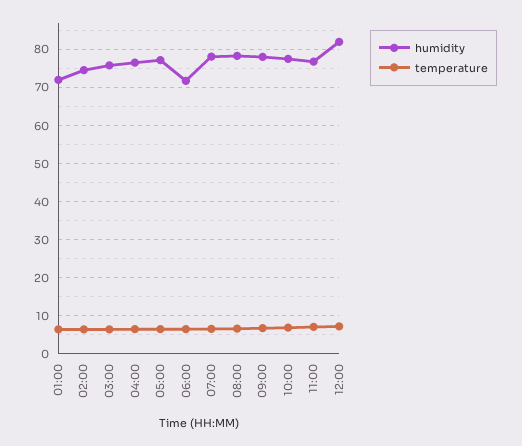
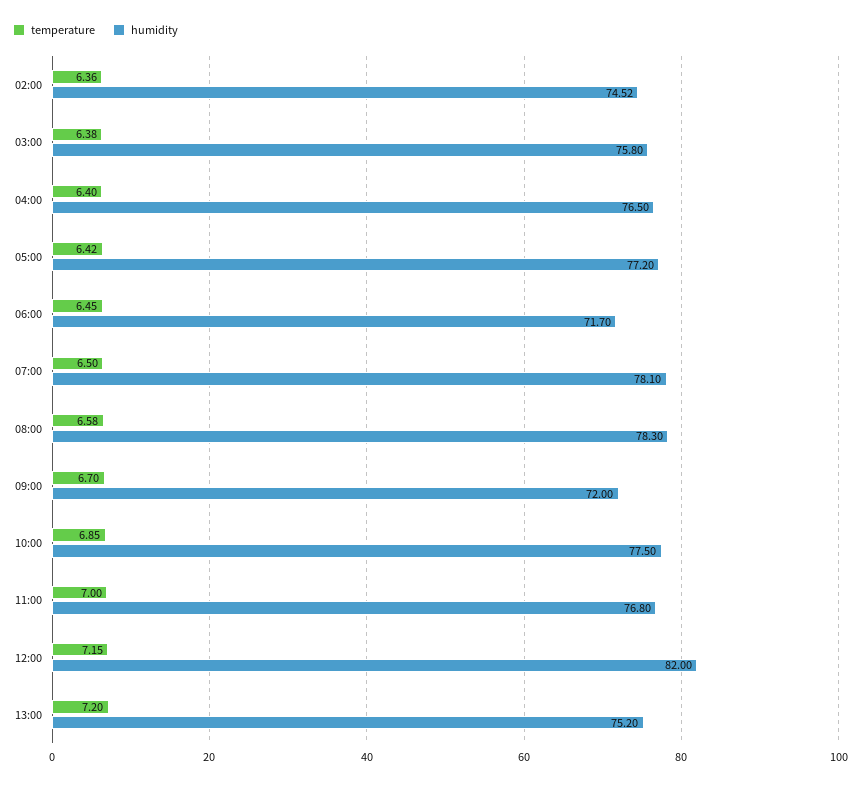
humidity, 01:00: 72 -> none
temperature, 01:00: 6 -> none
humidity, 09:00: 78 -> 72
temperature, 13:00: none -> 7.2
humidity, 13:00: none -> 75.2

